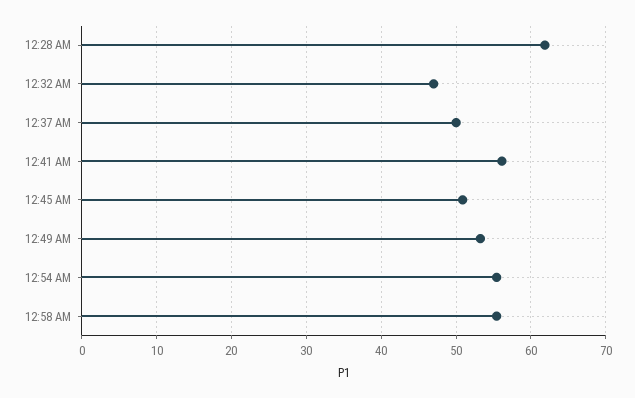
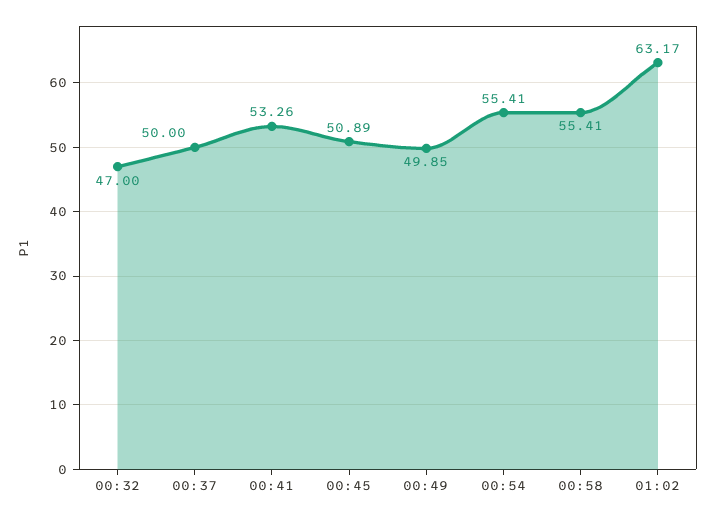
12:28 AM: 62 -> none
12:41 AM: 56 -> 53.26
12:49 AM: 53 -> 49.85
01:02: none -> 63.17

